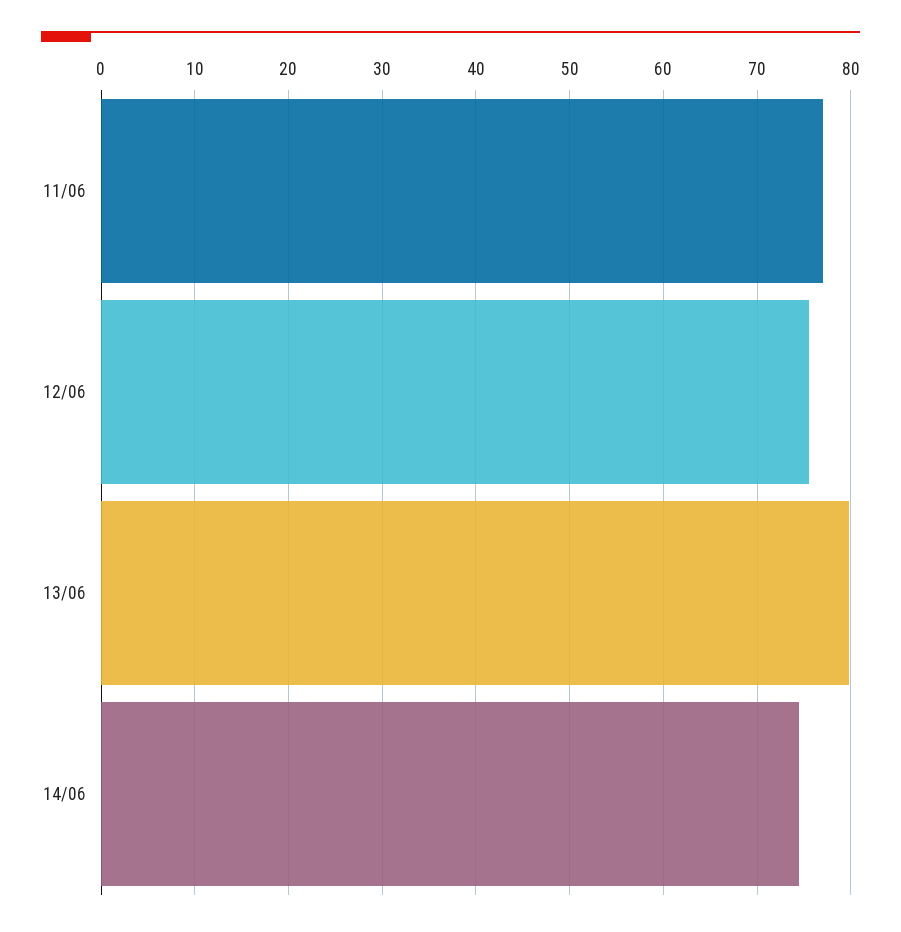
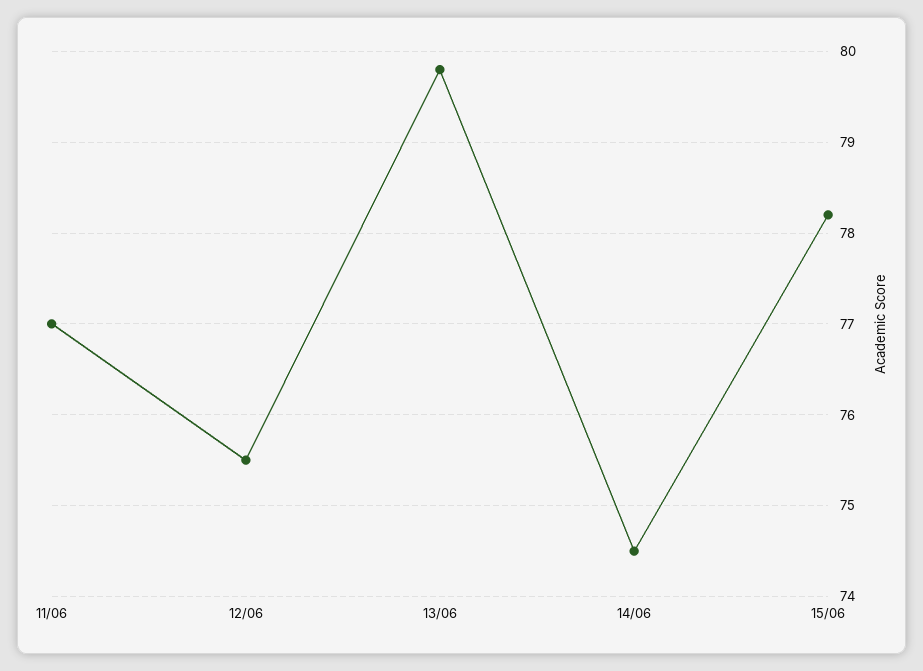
15/06: none -> 78.2

